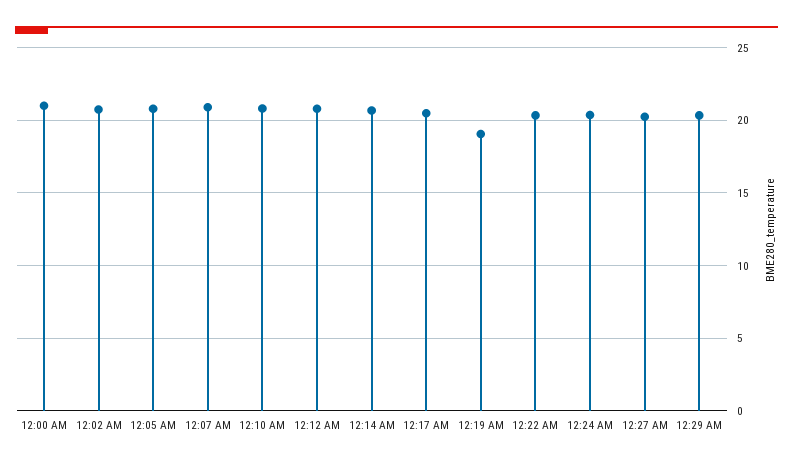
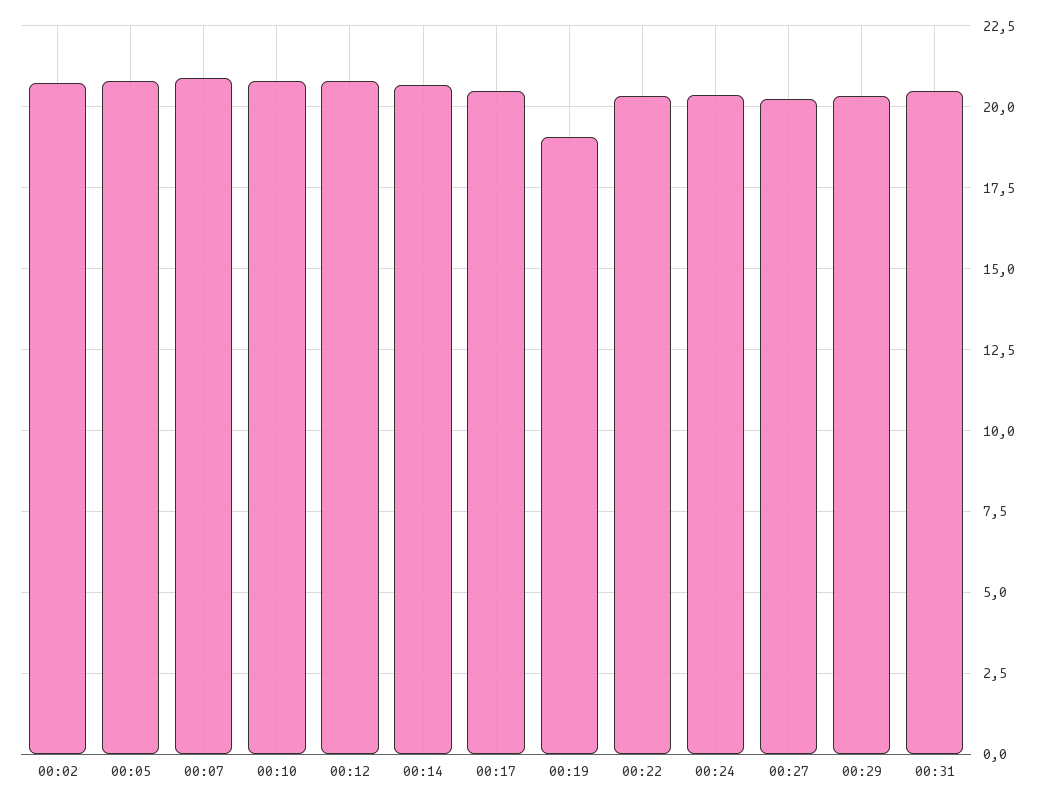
12:00 AM: 21 -> none
00:31: none -> 20.5

